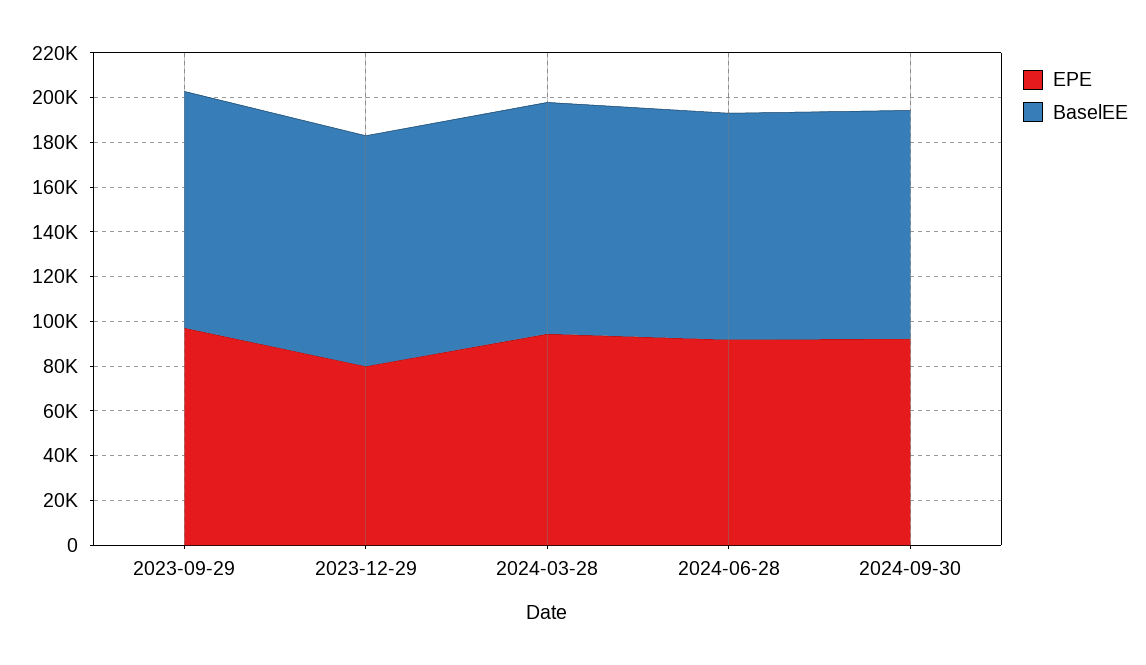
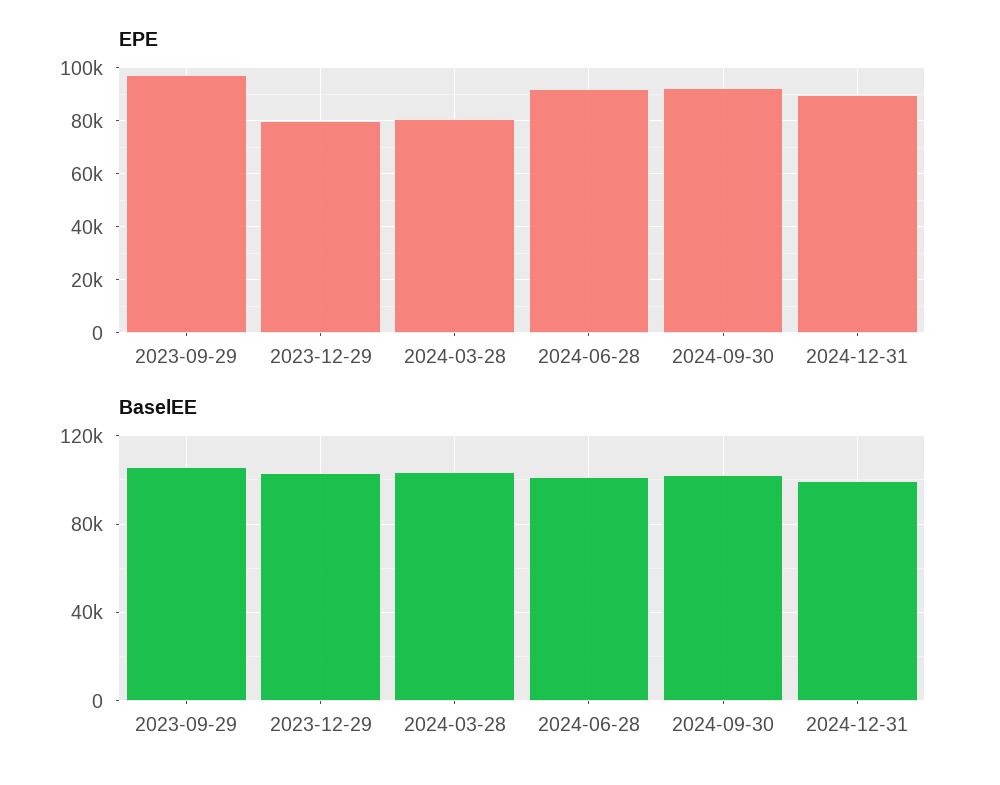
EPE, 2024-03-28: 95000 -> 80000
EPE, 2024-12-31: none -> 90000
BaselEE, 2024-12-31: none -> 100000

